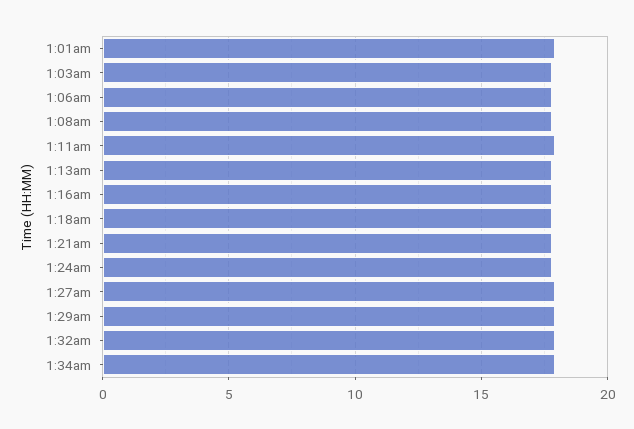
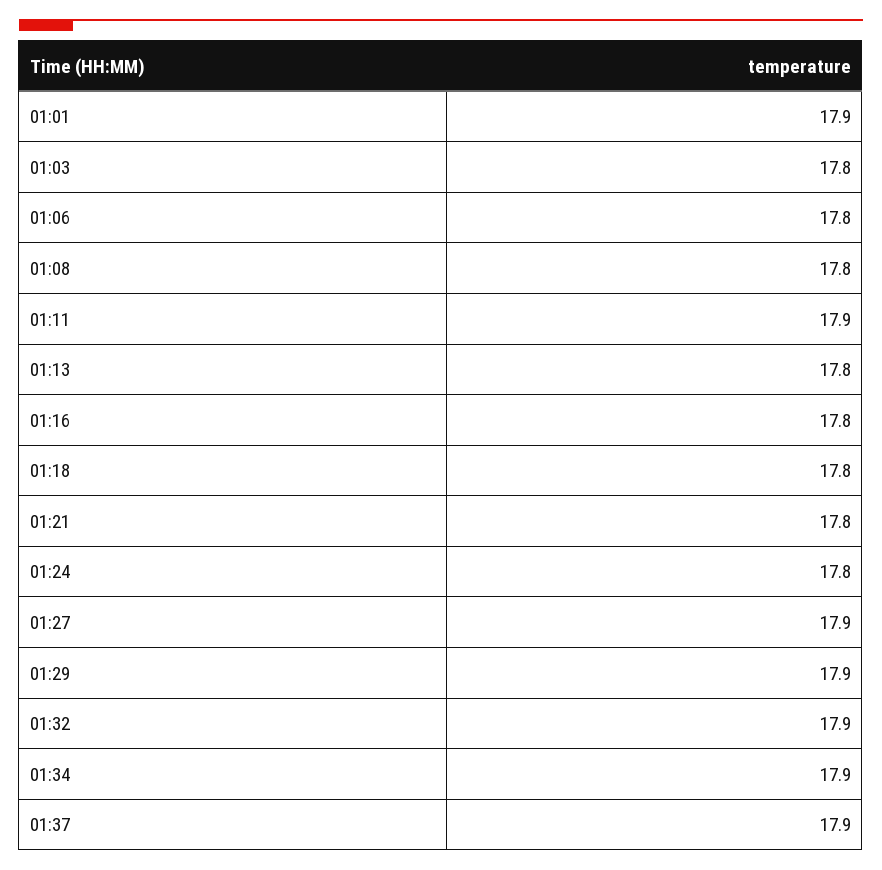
01:37: none -> 17.9

